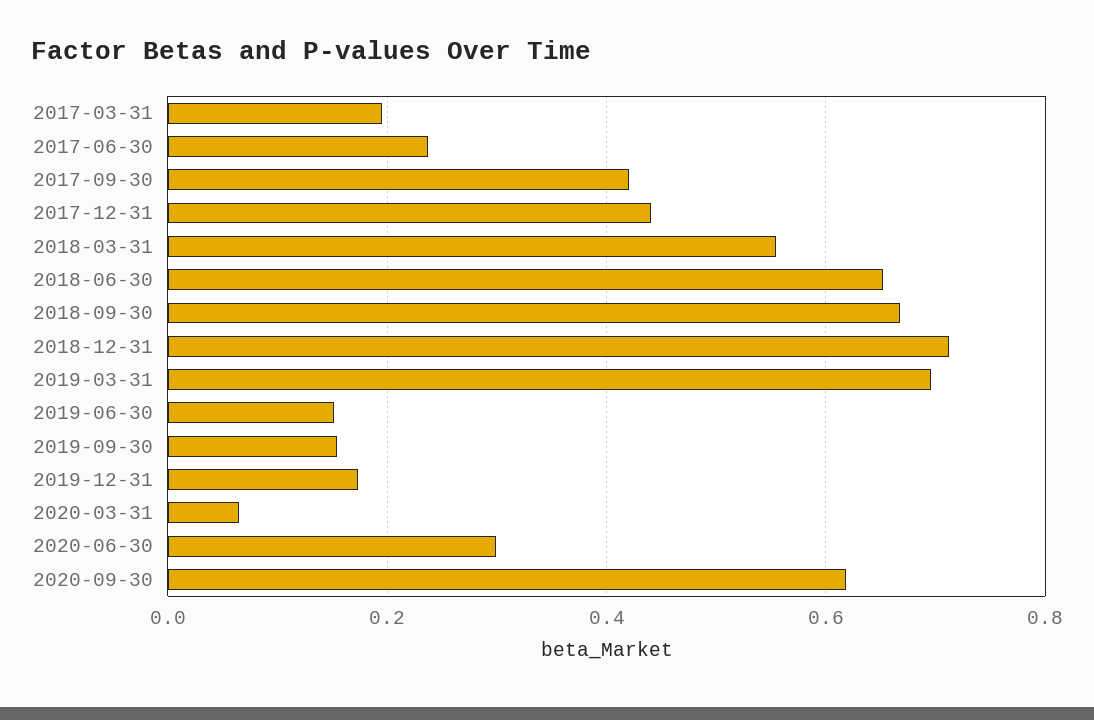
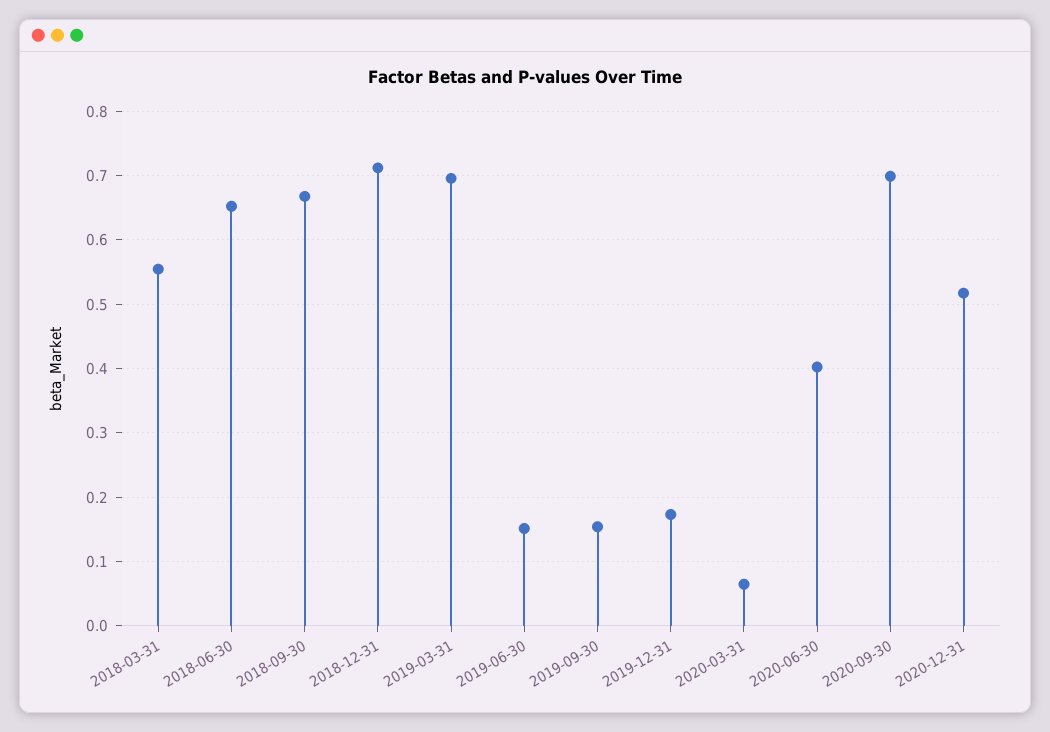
2017-03-31: 0.2 -> none
2017-06-30: 0.24 -> none
2017-09-30: 0.42 -> none
2017-12-31: 0.44 -> none
2020-06-30: 0.3 -> 0.4
2020-09-30: 0.62 -> 0.7
2020-12-31: none -> 0.52

